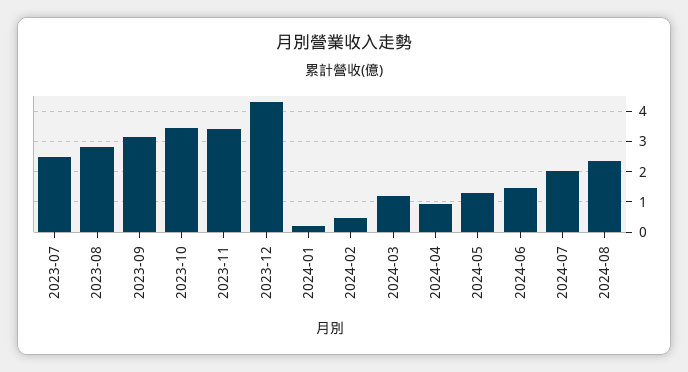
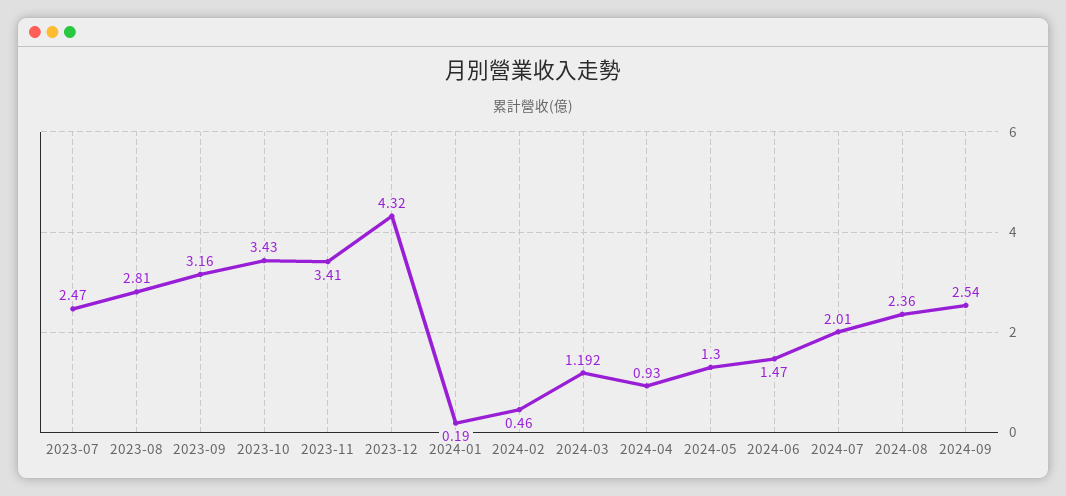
2024-09: none -> 2.54

